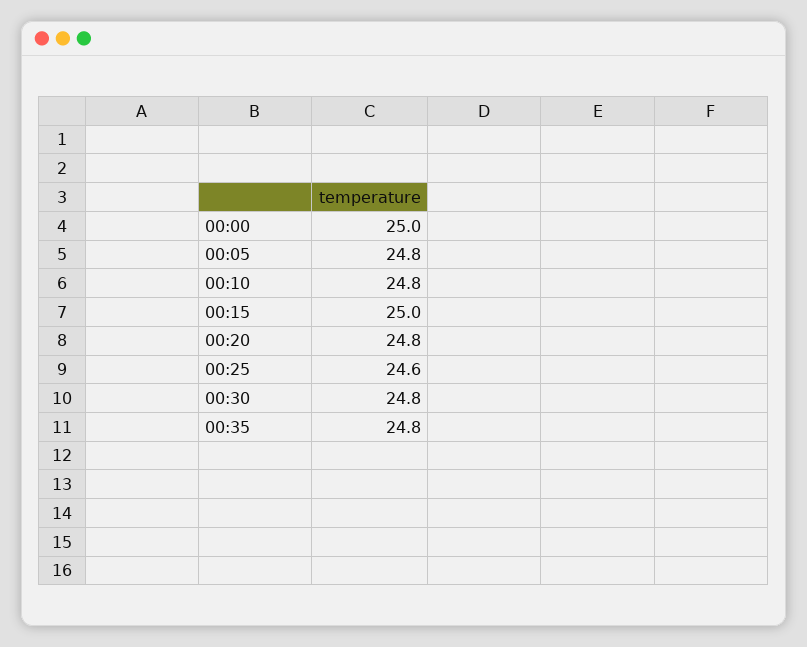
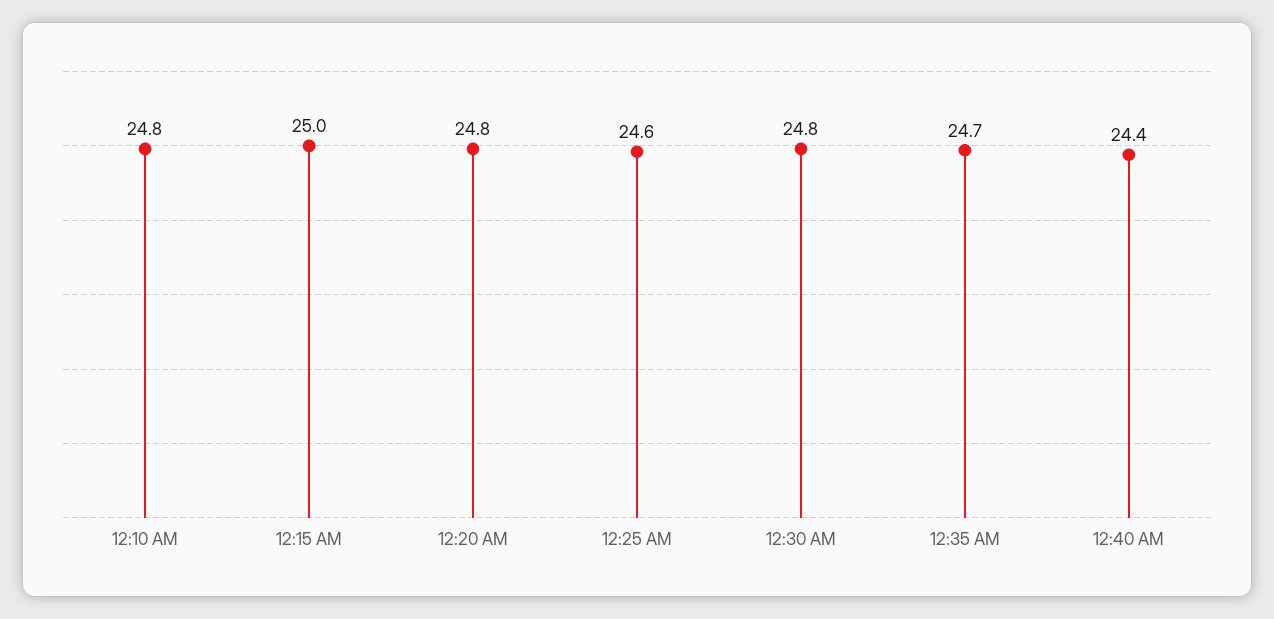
00:00: 25 -> none
00:05: 24.8 -> none
00:35: 24.8 -> 24.7
12:40 AM: none -> 24.4

